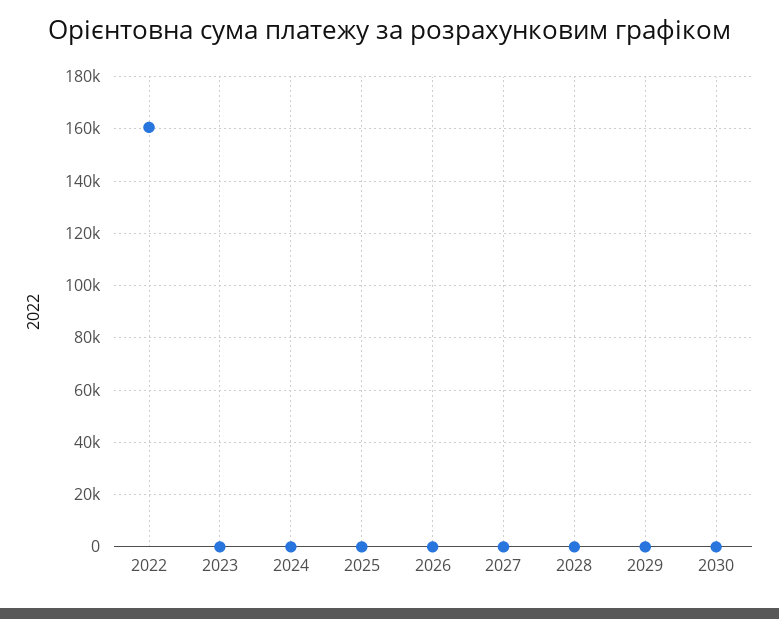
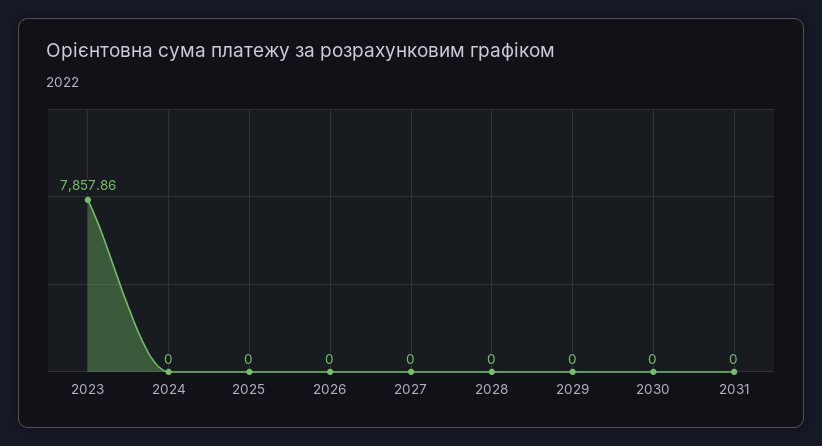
2022: 160000 -> none
2023: 0 -> 7857.86
2031: none -> 0

